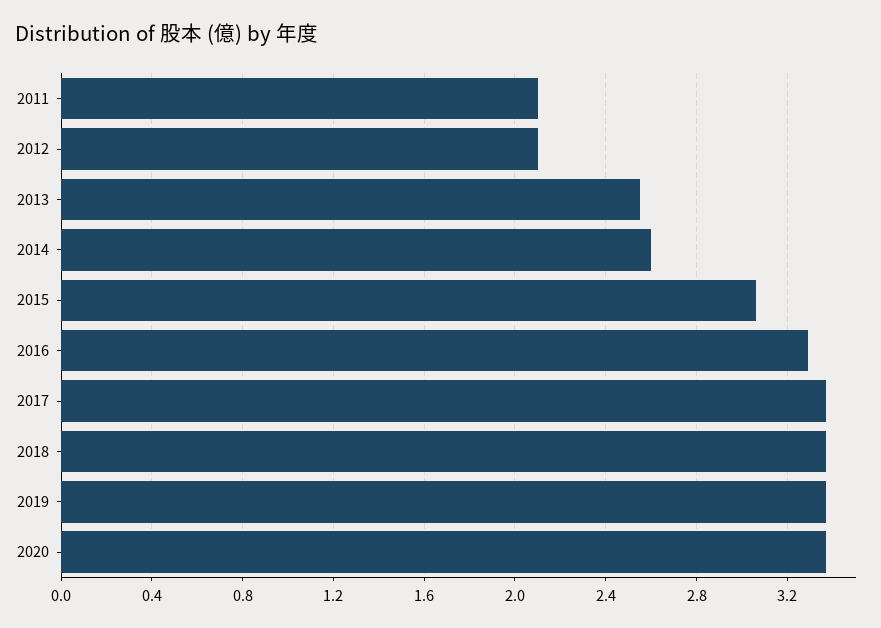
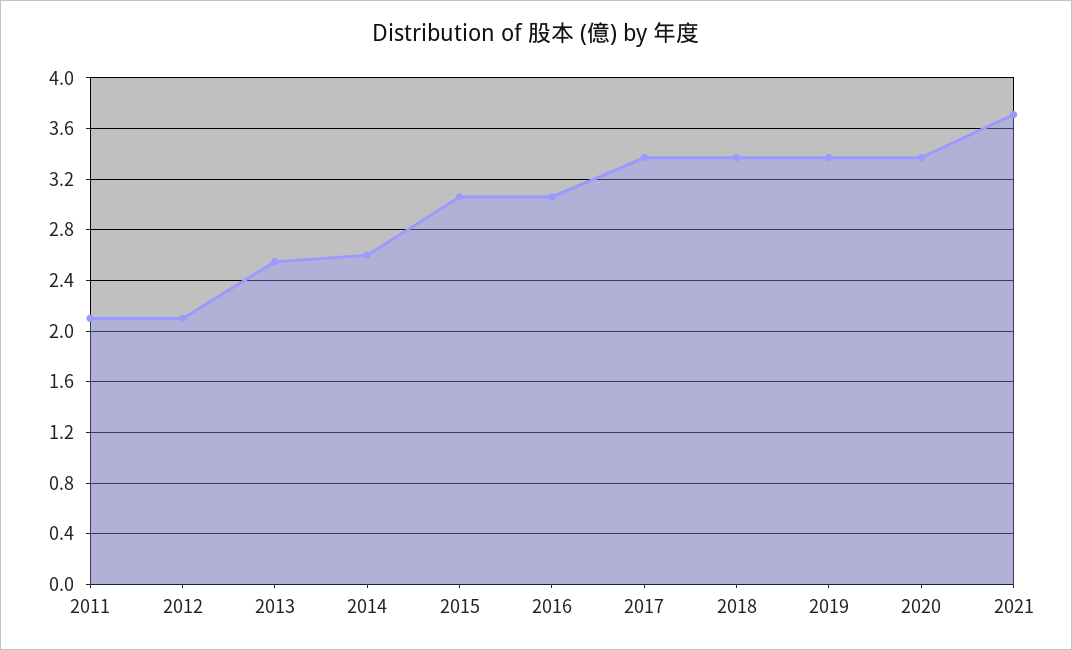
2016: 3.3 -> 3.05
2021: none -> 3.7

